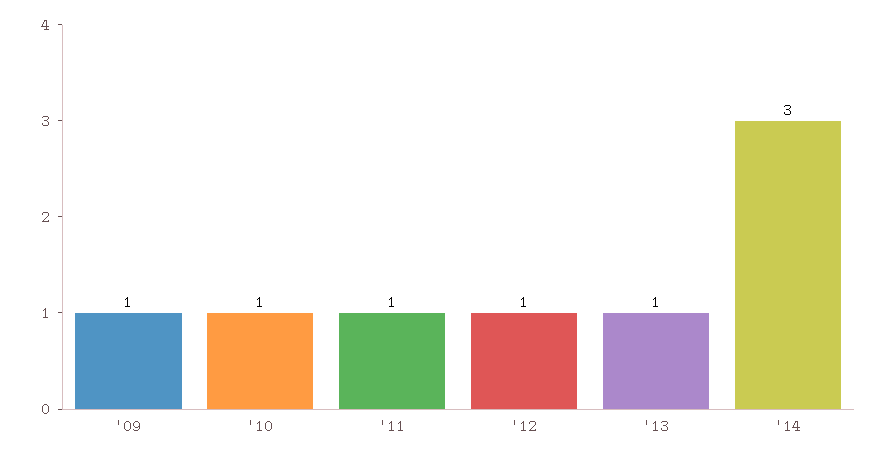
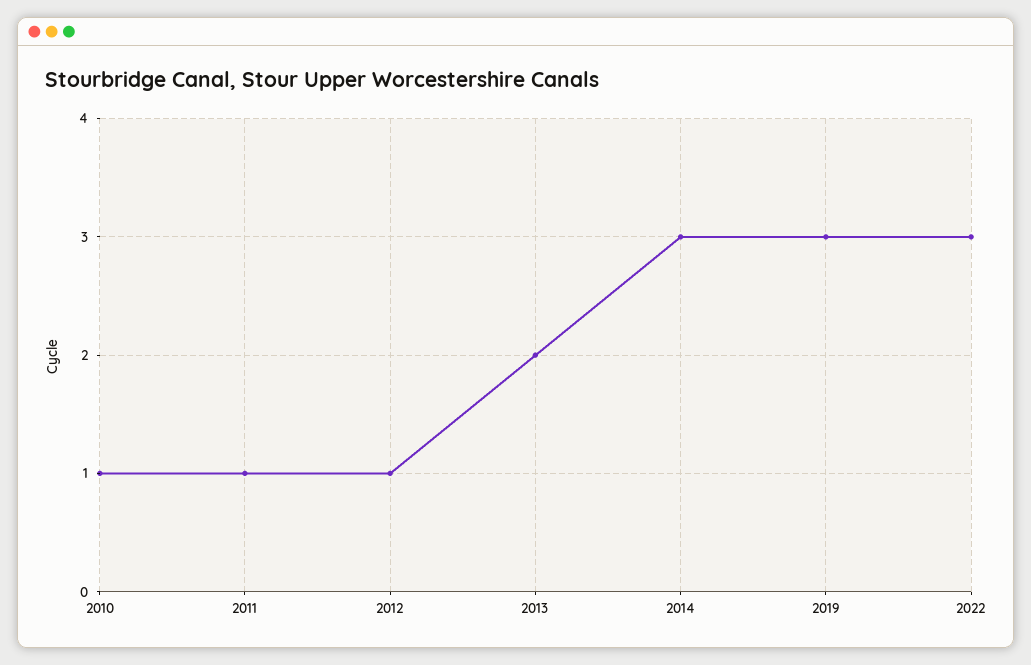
'09: 1 -> none
'13: 1 -> 2
2019: none -> 3
2022: none -> 3

